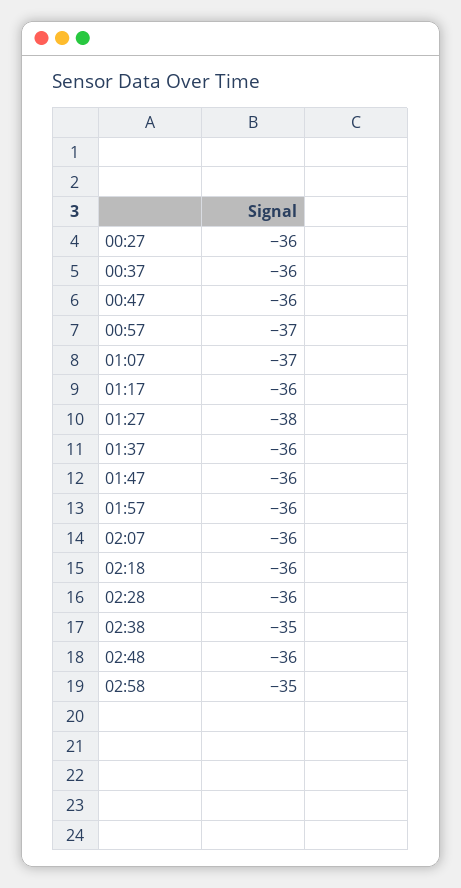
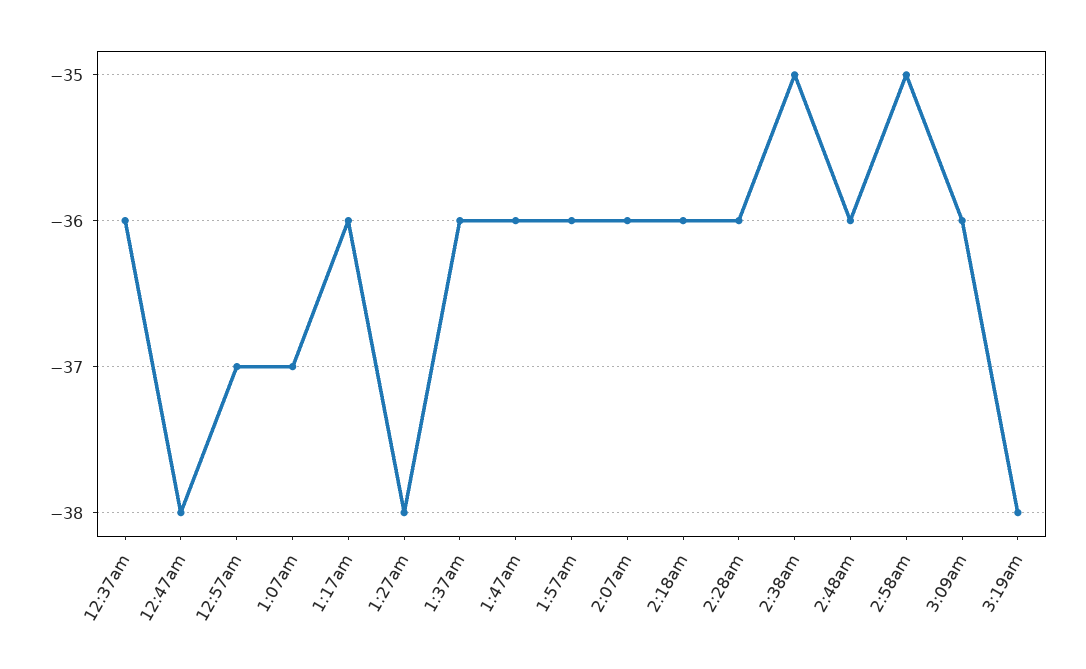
00:27: -36 -> none
00:47: -36 -> -38
3:09am: none -> -36
3:19am: none -> -38

